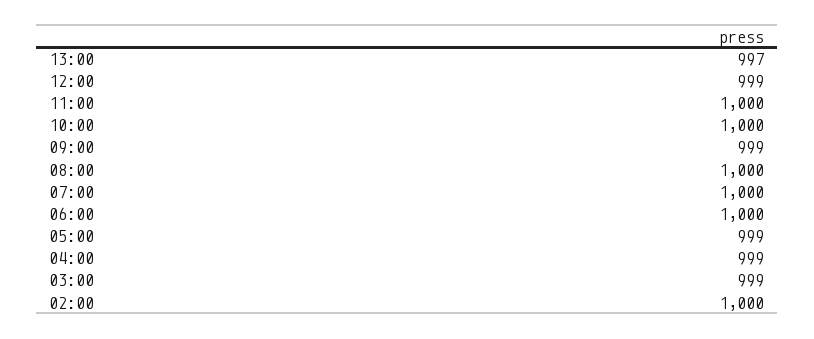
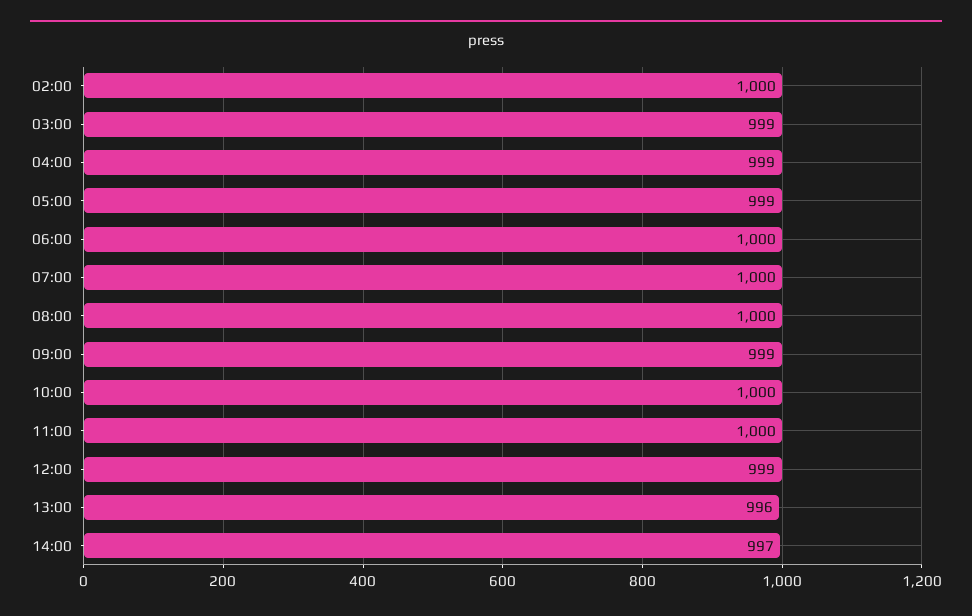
13:00: 997 -> 996
14:00: none -> 997

